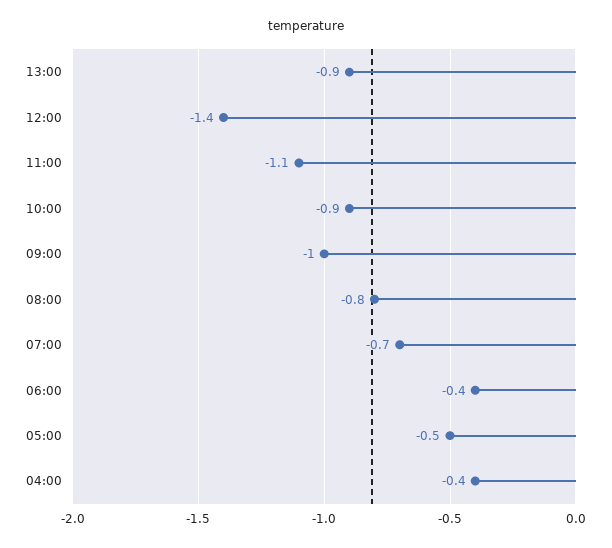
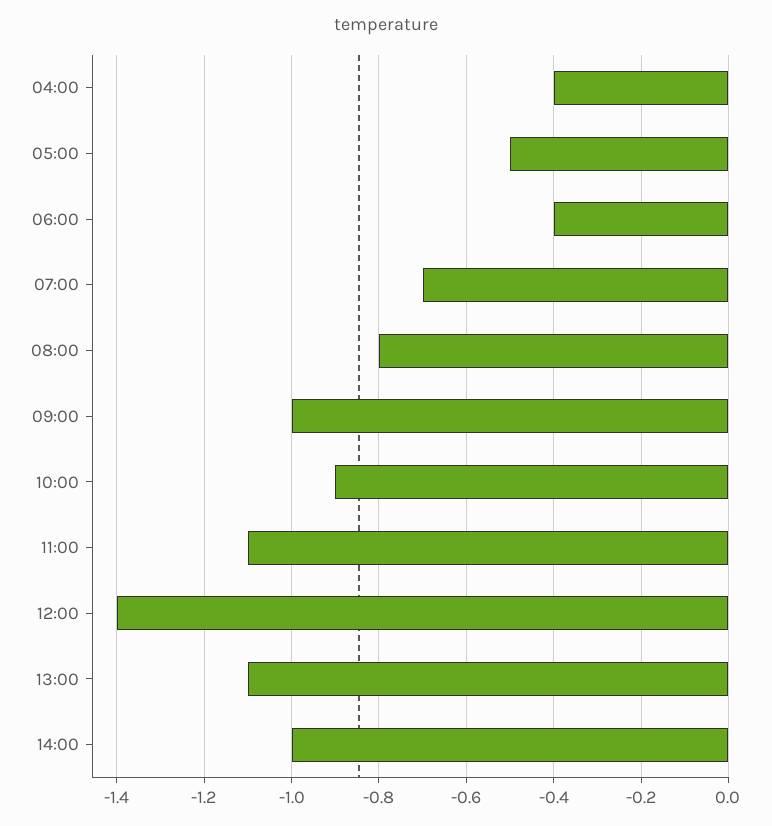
13:00: -0.9 -> -1.1
14:00: none -> -1

